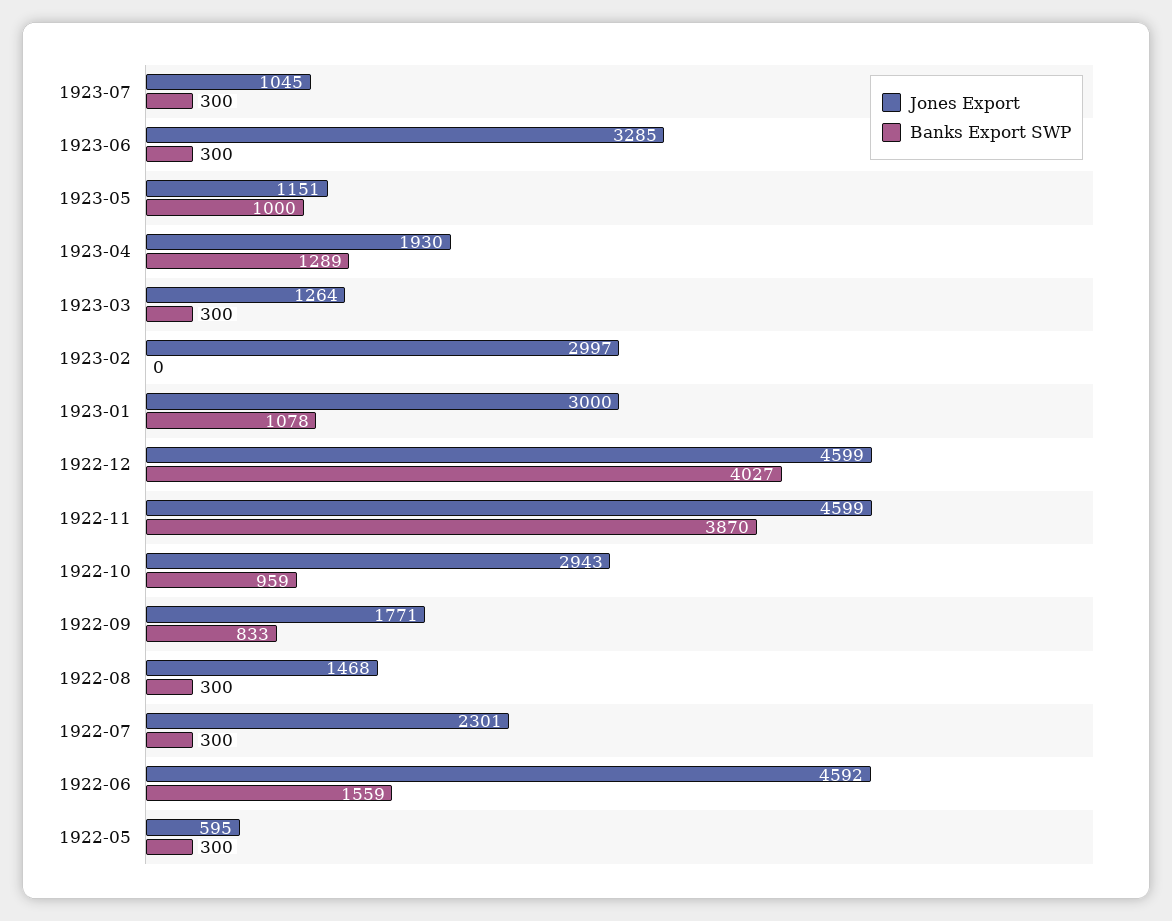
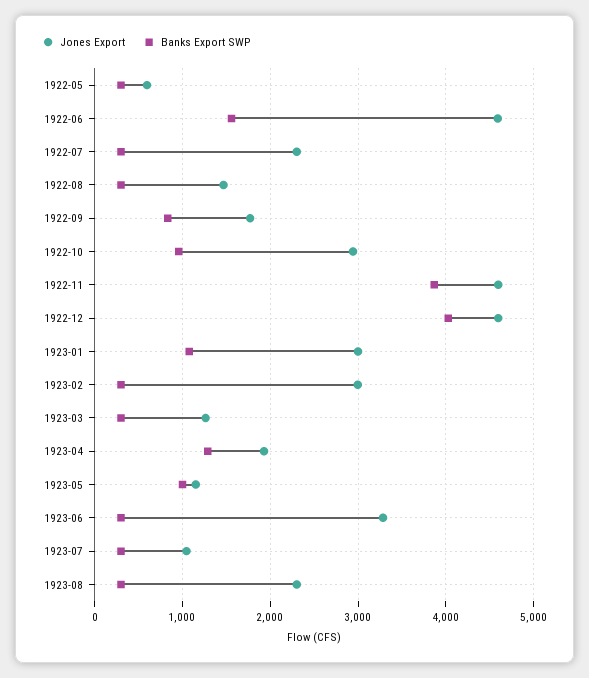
Banks Export SWP, 1923-02: 0 -> 300
Jones Export, 1923-08: none -> 2300
Banks Export SWP, 1923-08: none -> 300

